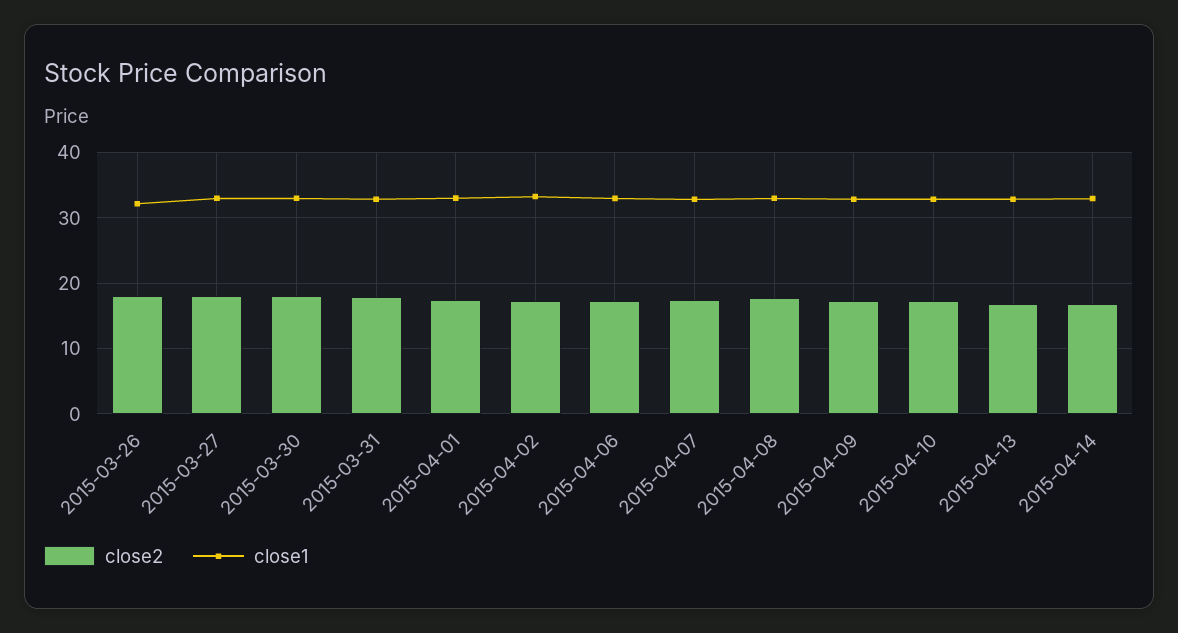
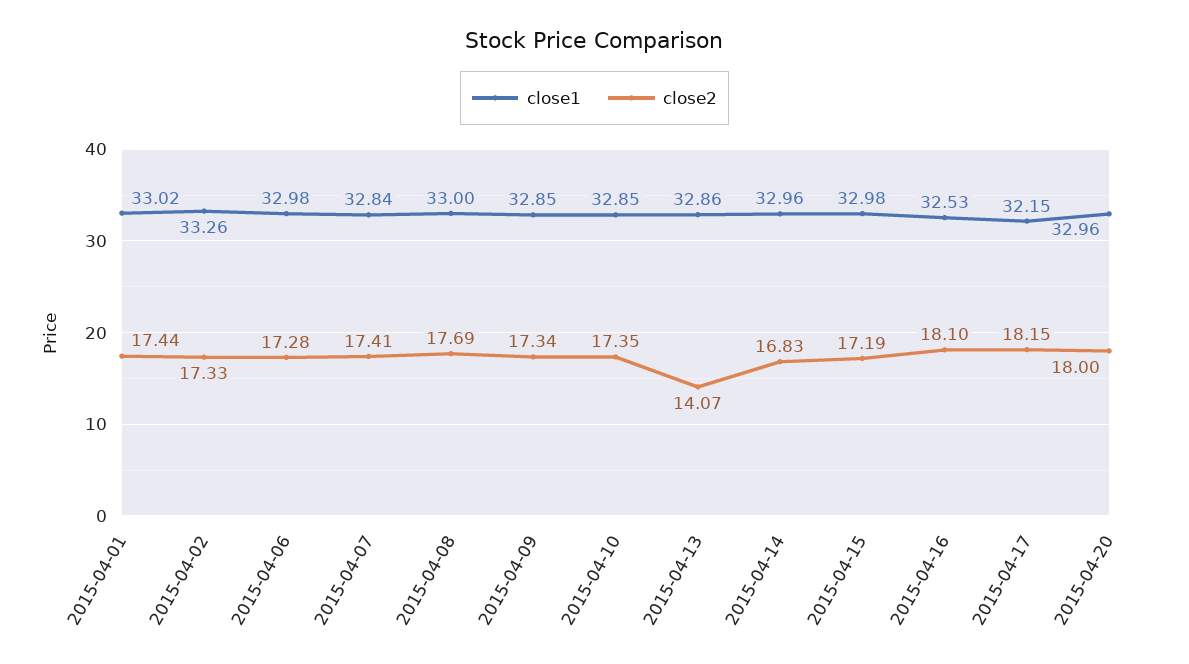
close2, 2015-03-26: 18 -> none
close1, 2015-03-26: 32 -> none
close2, 2015-03-27: 18 -> none
close1, 2015-03-27: 33 -> none
close2, 2015-03-30: 18 -> none
close1, 2015-03-30: 33 -> none
close2, 2015-03-31: 18 -> none
close1, 2015-03-31: 33 -> none
close2, 2015-04-13: 17 -> 14.07
close1, 2015-04-15: none -> 32.98
close2, 2015-04-15: none -> 17.19
close1, 2015-04-16: none -> 32.53
close2, 2015-04-16: none -> 18.1
close1, 2015-04-17: none -> 32.15
close2, 2015-04-17: none -> 18.15
close1, 2015-04-20: none -> 32.96
close2, 2015-04-20: none -> 18

